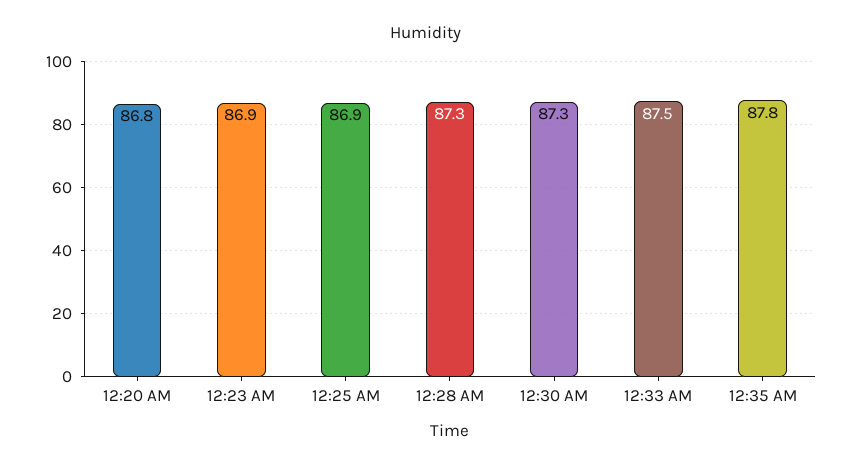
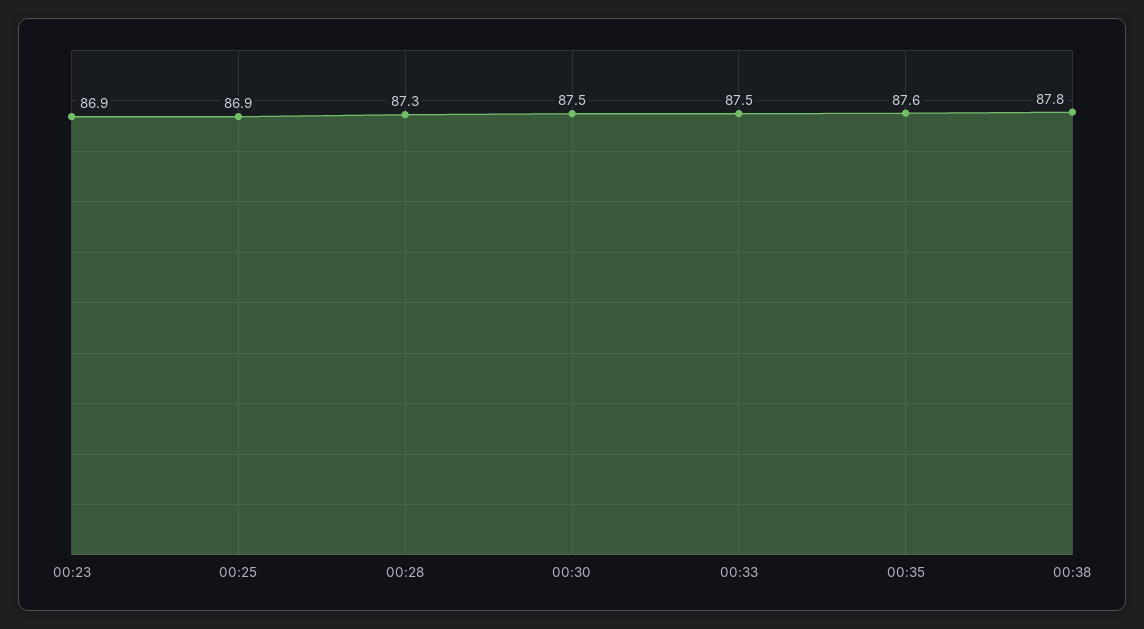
12:20 AM: 86.8 -> none
12:30 AM: 87.3 -> 87.5
12:35 AM: 87.8 -> 87.6
00:38: none -> 87.8

